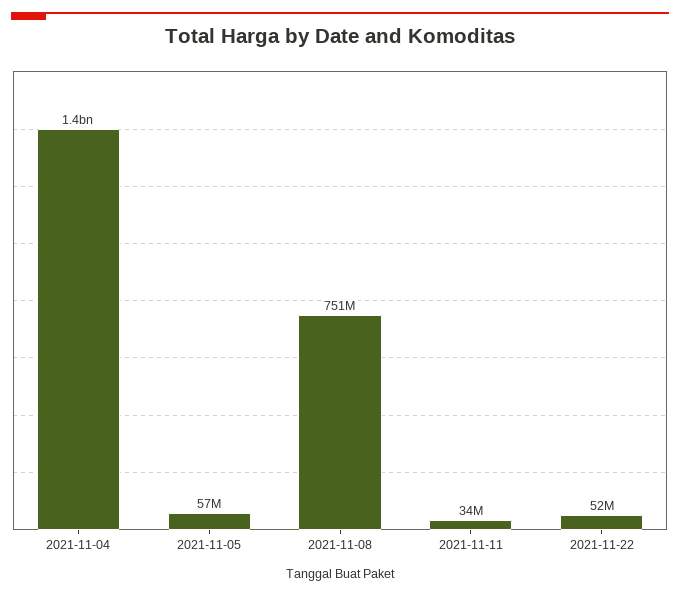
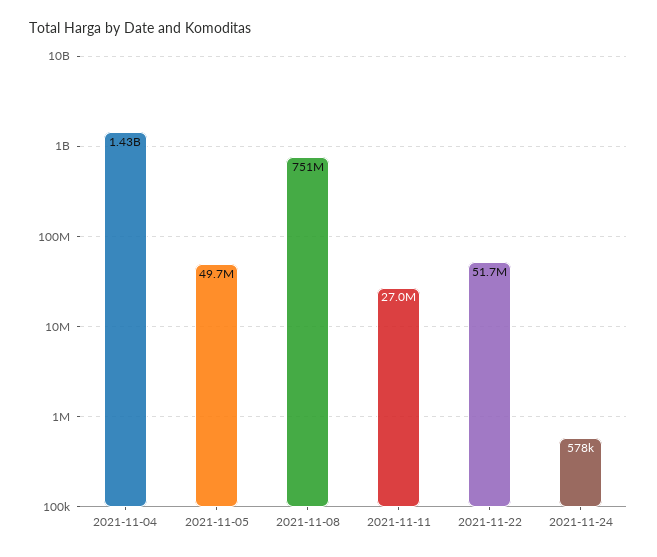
2021-11-05: 57000000 -> 49700000
2021-11-11: 34000000 -> 27000000
2021-11-24: none -> 578000

